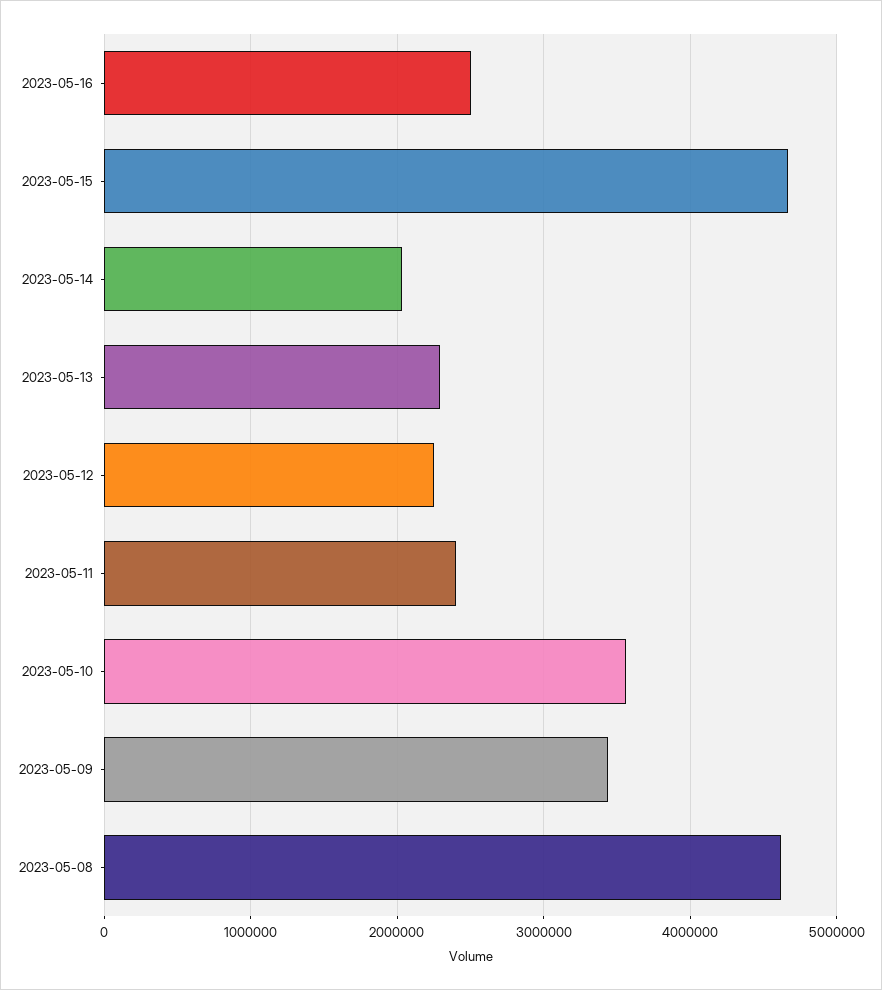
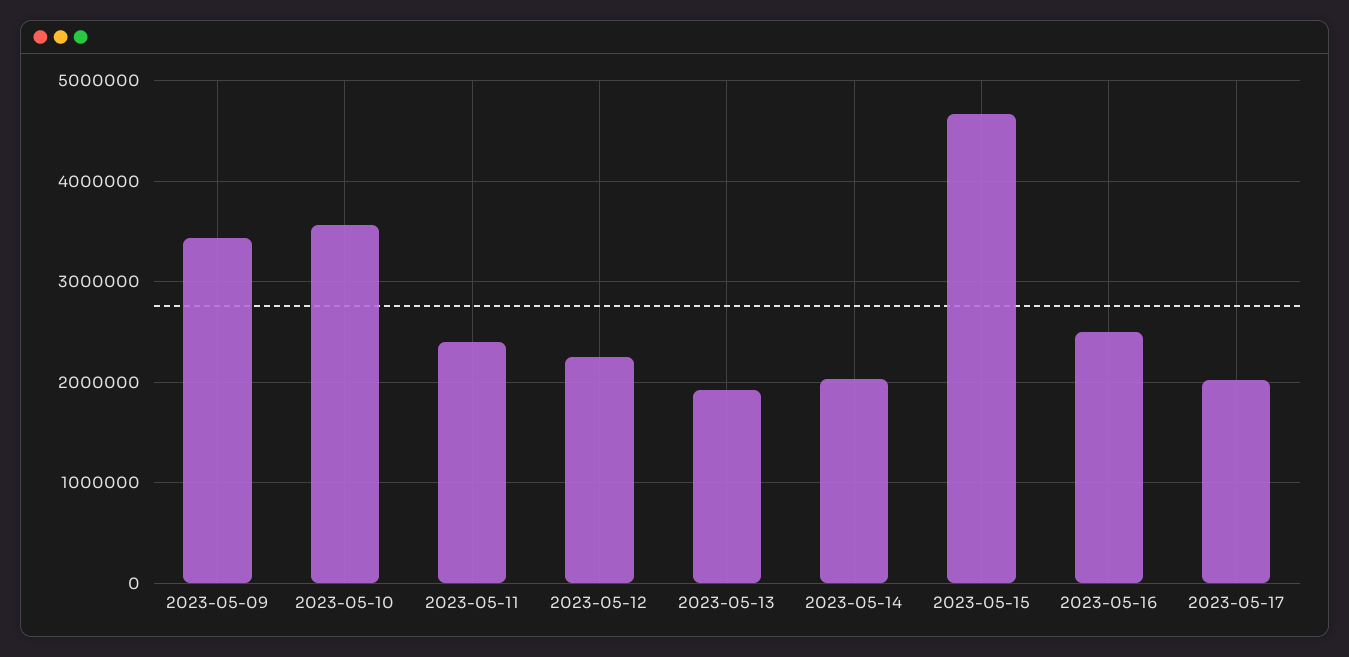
2023-05-13: 2300000 -> 1900000
2023-05-08: 4600000 -> none
2023-05-17: none -> 2000000

